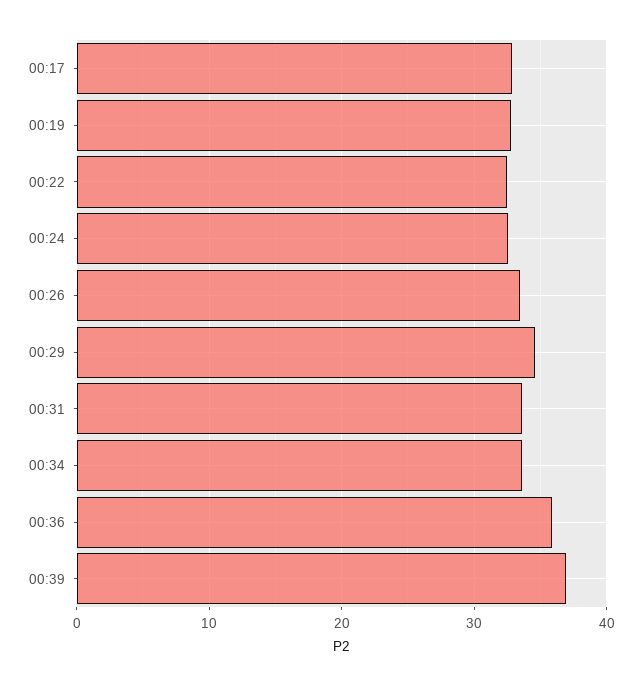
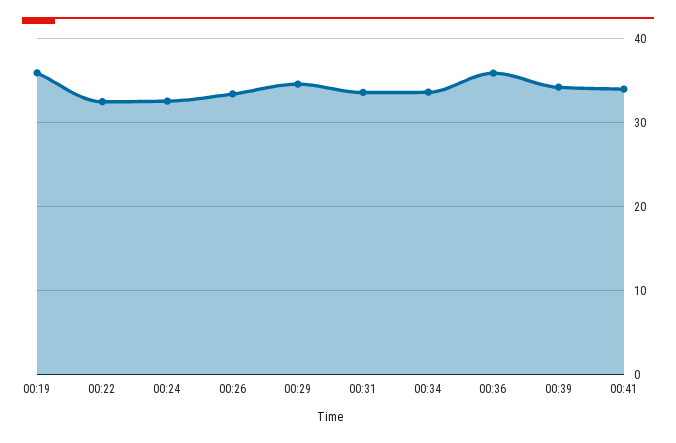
00:17: 33 -> none
00:19: 33 -> 36
00:39: 37 -> 34
00:41: none -> 34

